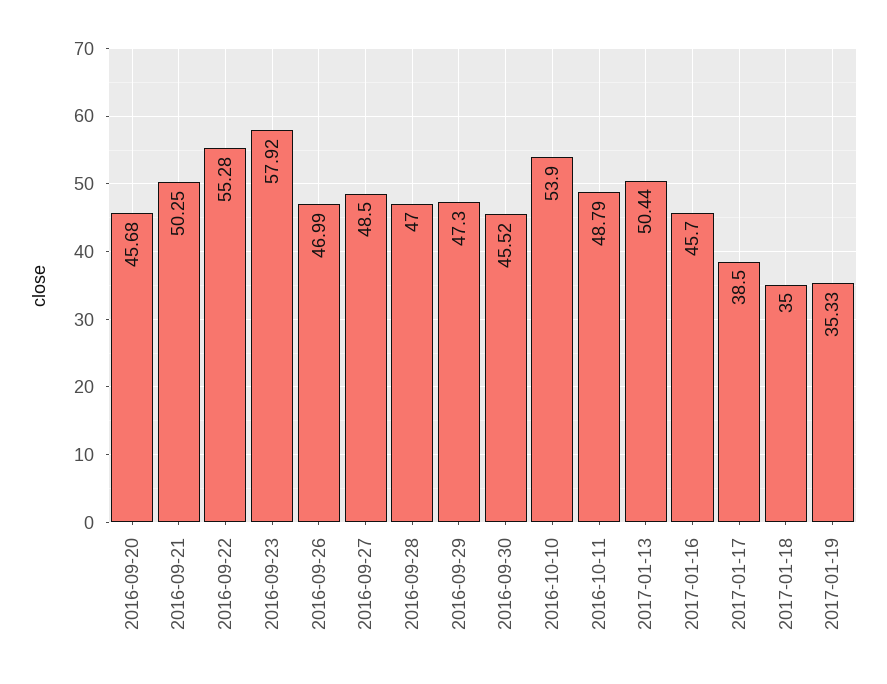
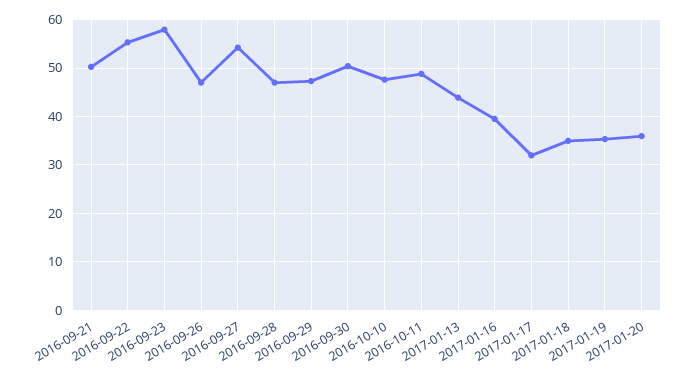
2016-09-20: 45.68 -> none
2016-09-27: 48.5 -> 54
2016-09-30: 45.52 -> 50
2016-10-10: 53.9 -> 48
2017-01-13: 50.44 -> 44
2017-01-16: 45.7 -> 40
2017-01-17: 38.5 -> 32
2017-01-20: none -> 36

